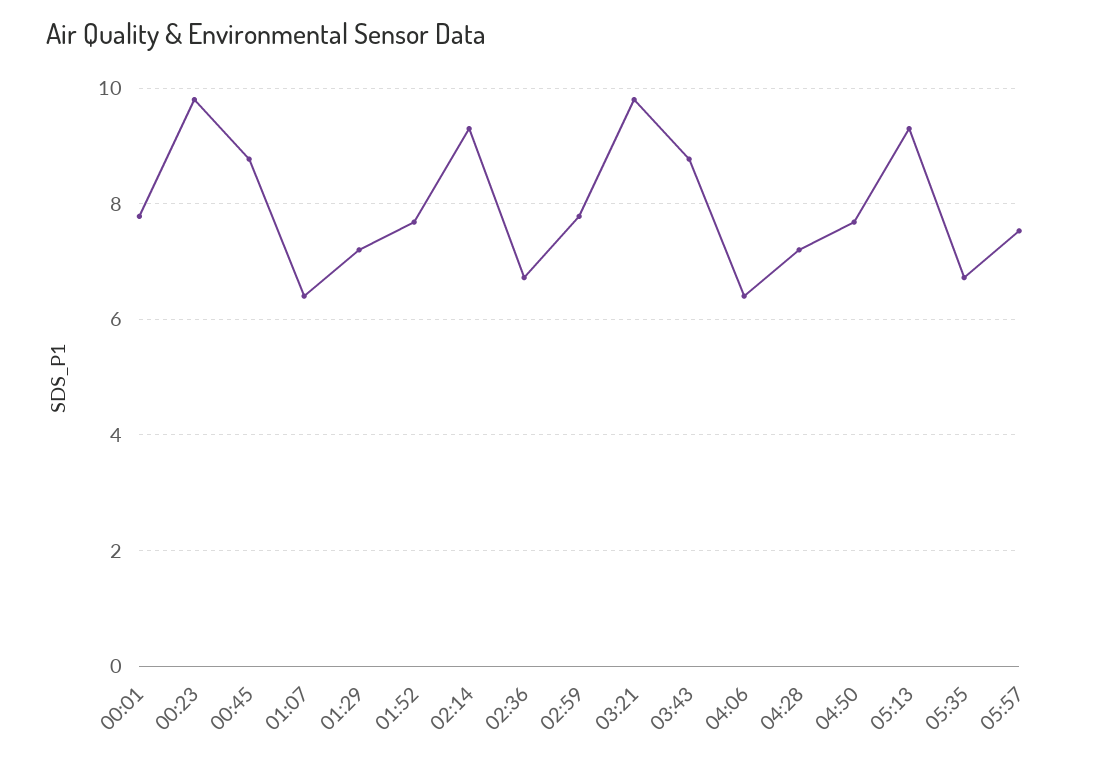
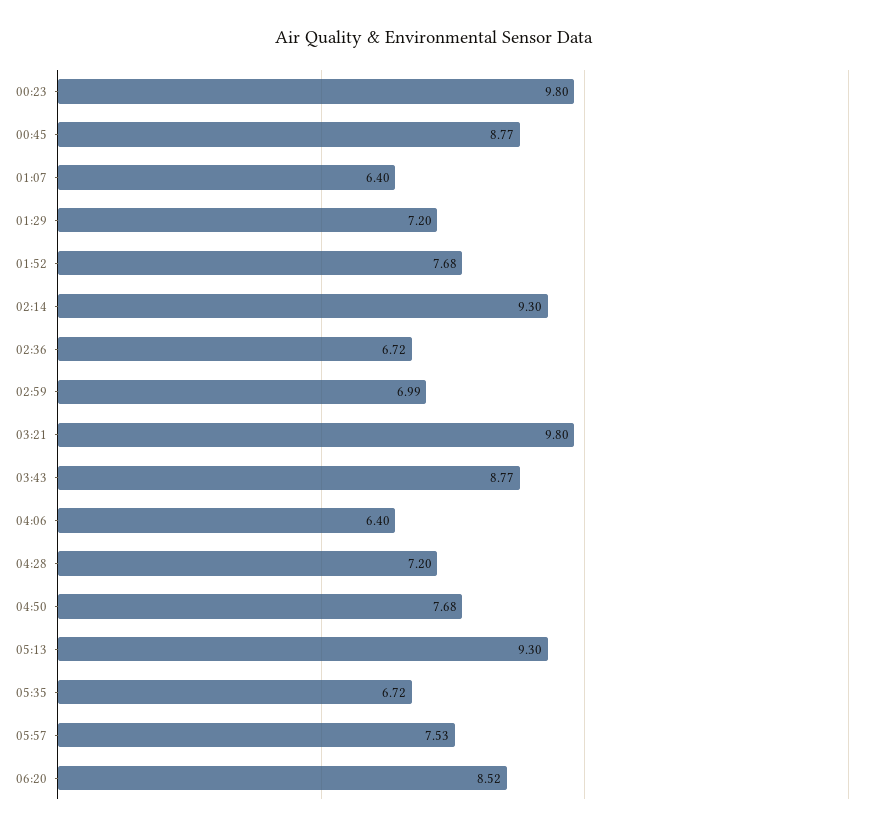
00:01: 7.8 -> none
02:59: 7.8 -> 6.99
06:20: none -> 8.52

